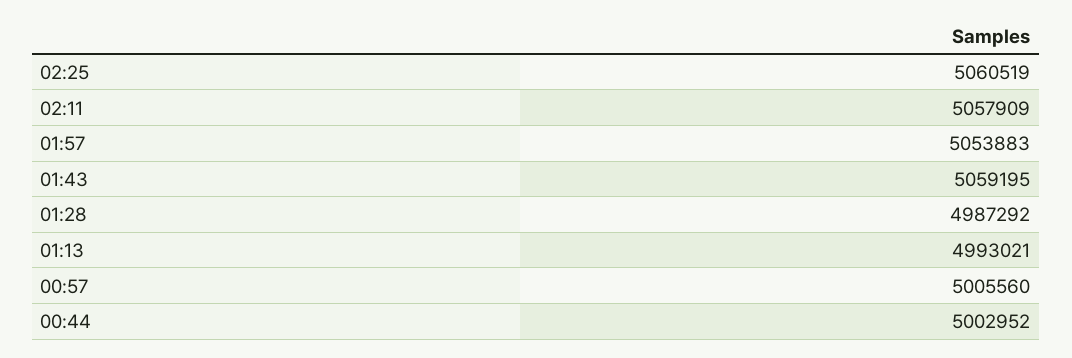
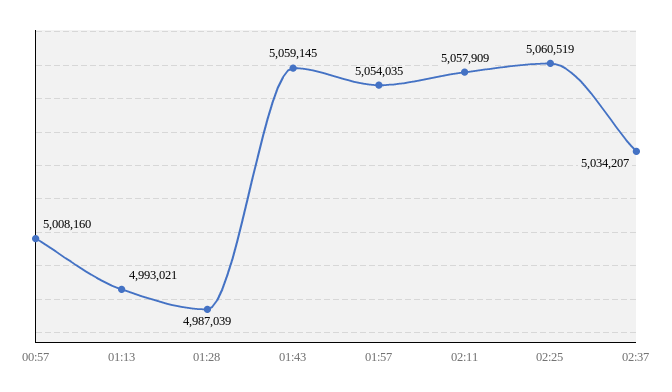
01:57: 5053883 -> 5054035
01:43: 5059195 -> 5059145
01:28: 4987292 -> 4987039
00:57: 5005560 -> 5008160
00:44: 5002952 -> none
02:37: none -> 5034207

